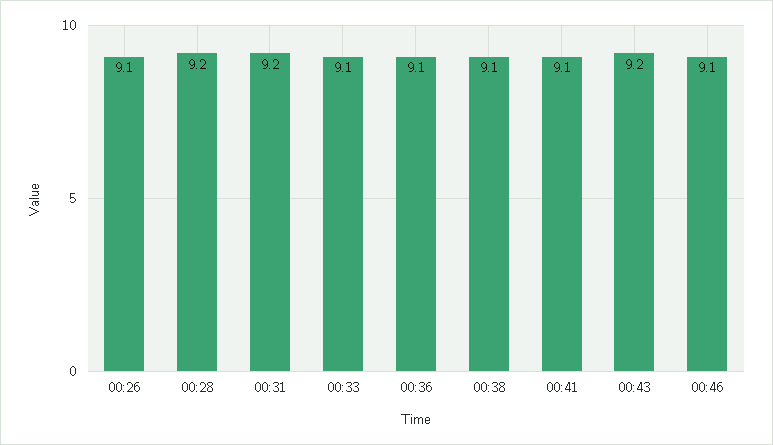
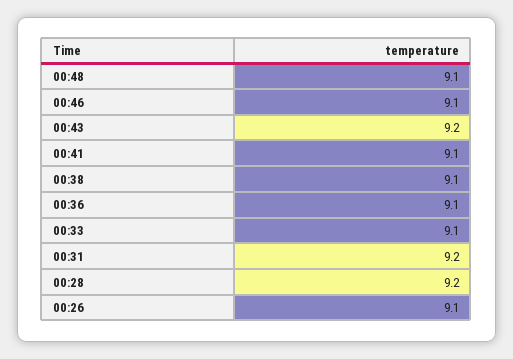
00:48: none -> 9.1

